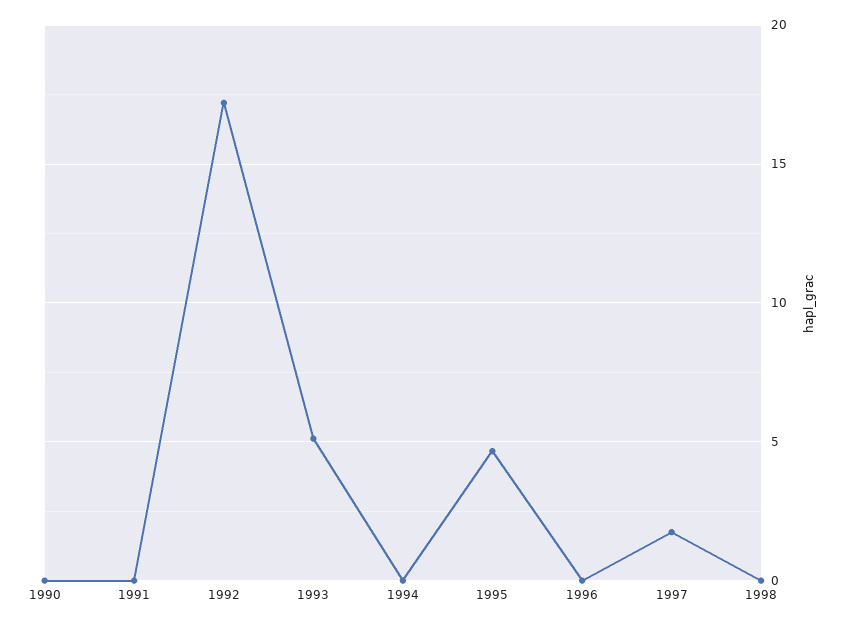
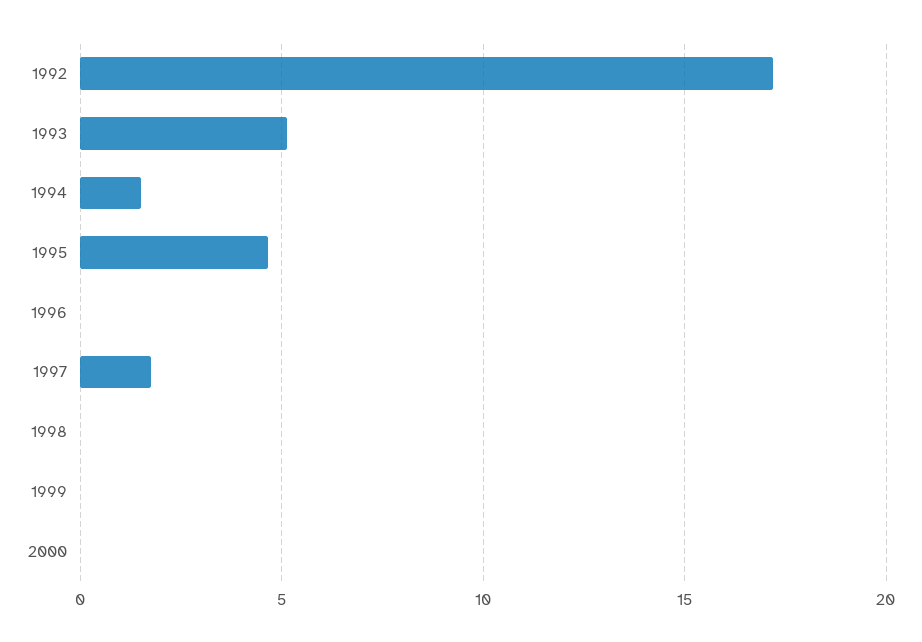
1990: 0 -> none
1991: 0 -> none
1994: 0 -> 1.5
1999: none -> 0
2000: none -> 0

